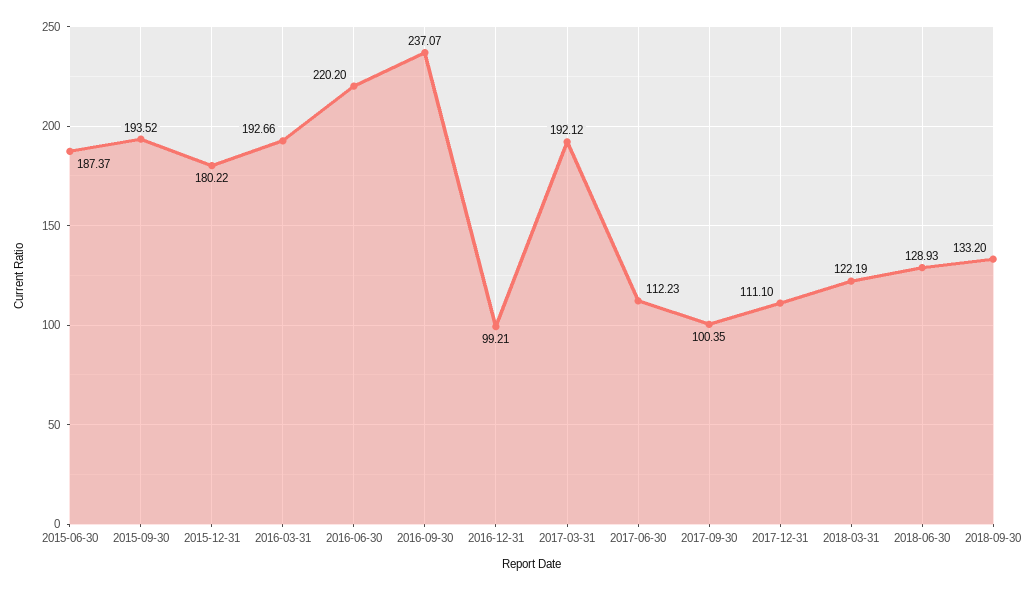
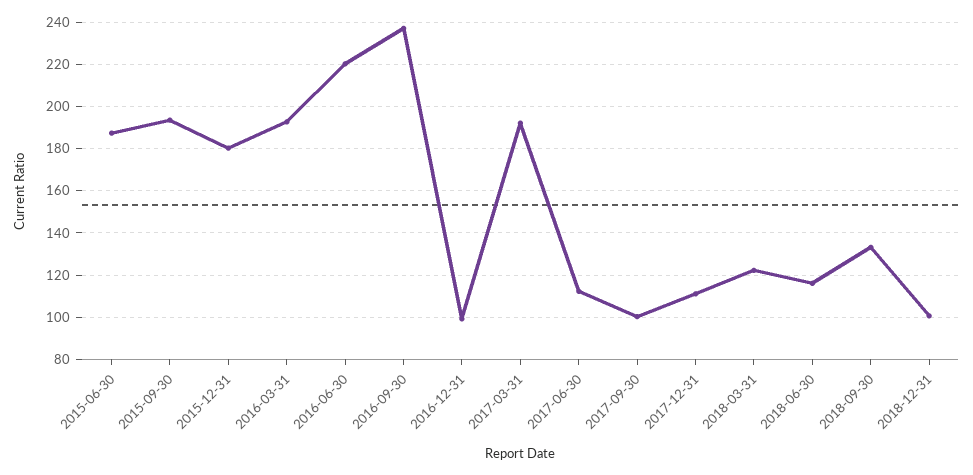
2018-06-30: 128.93 -> 115
2018-12-31: none -> 100

